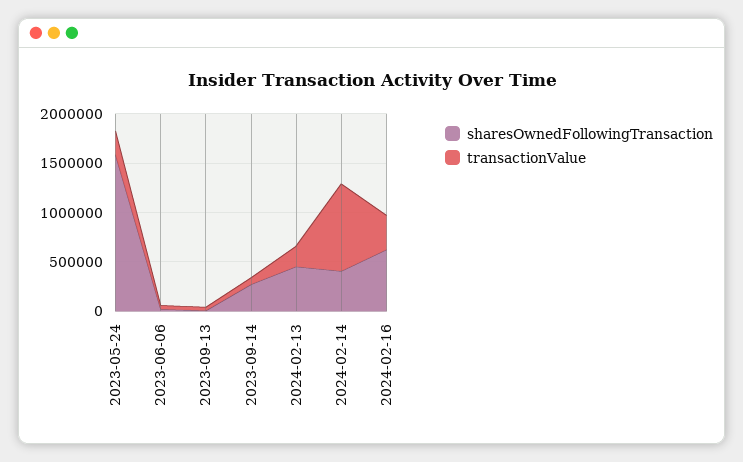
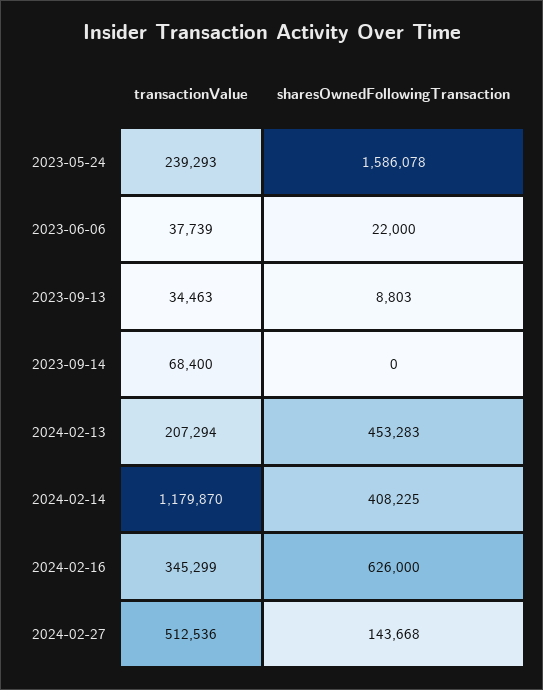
sharesOwnedFollowingTransaction, 2023-09-14: 300000 -> 0
transactionValue, 2024-02-14: 900000 -> 1179870
transactionValue, 2024-02-27: none -> 512536
sharesOwnedFollowingTransaction, 2024-02-27: none -> 143668

